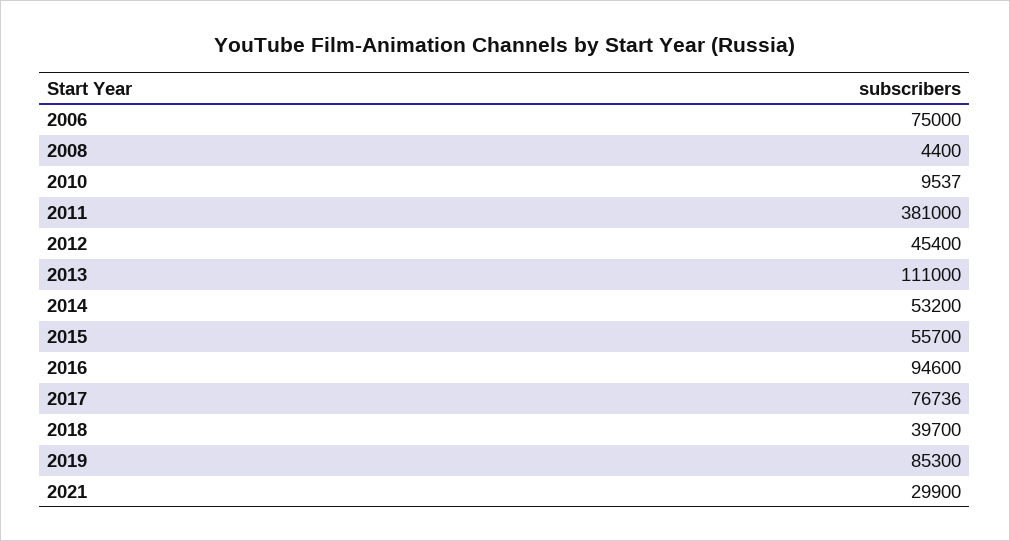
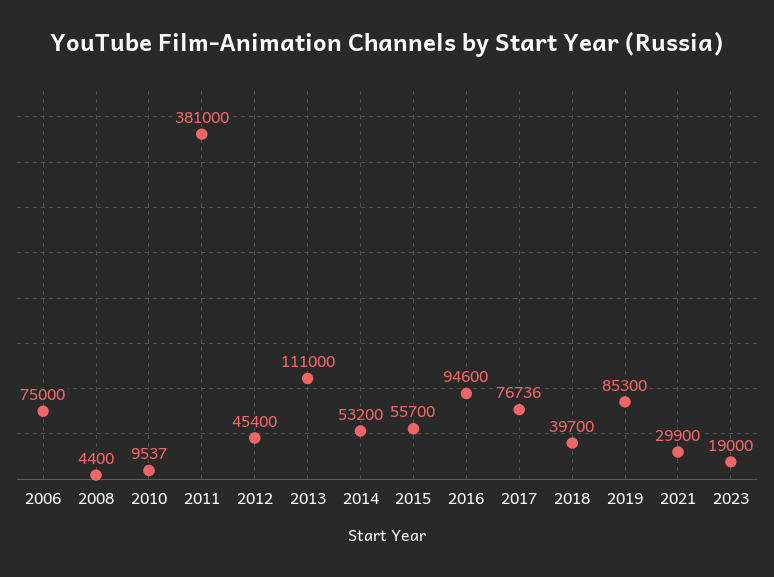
2023: none -> 19000

